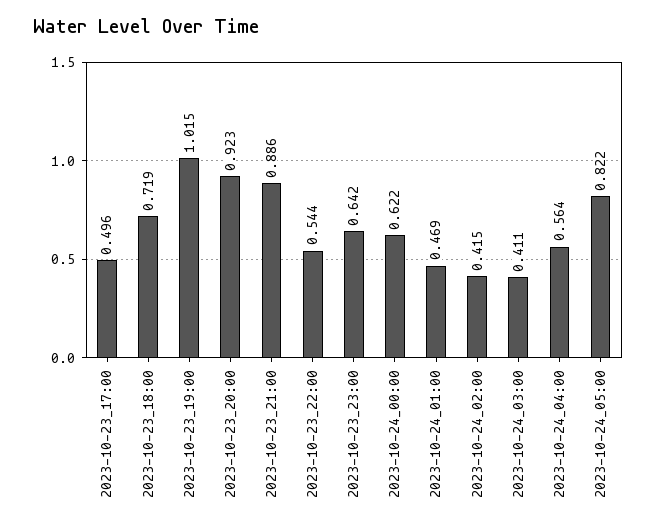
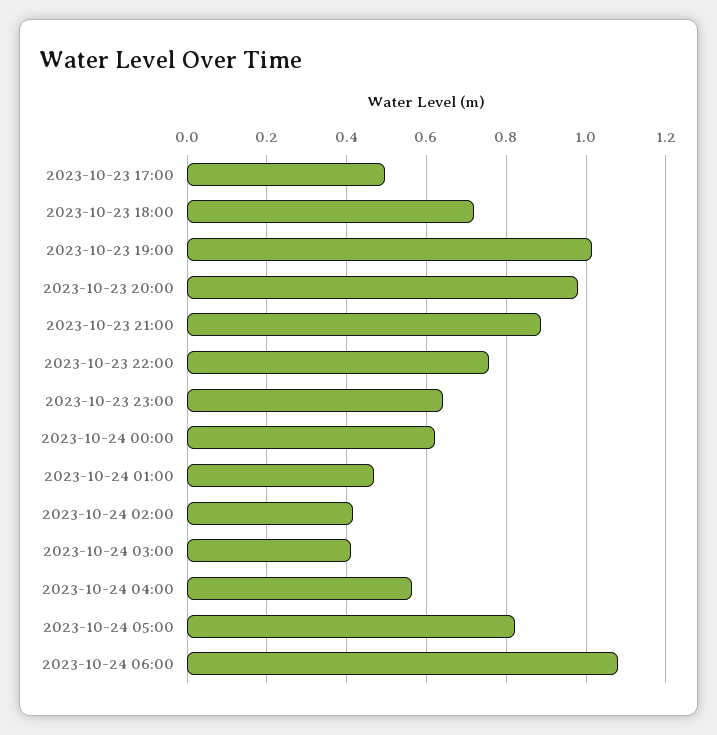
2023-10-23_20:00: 0.923 -> 0.98
2023-10-23_22:00: 0.544 -> 0.76
2023-10-24 06:00: none -> 1.08

